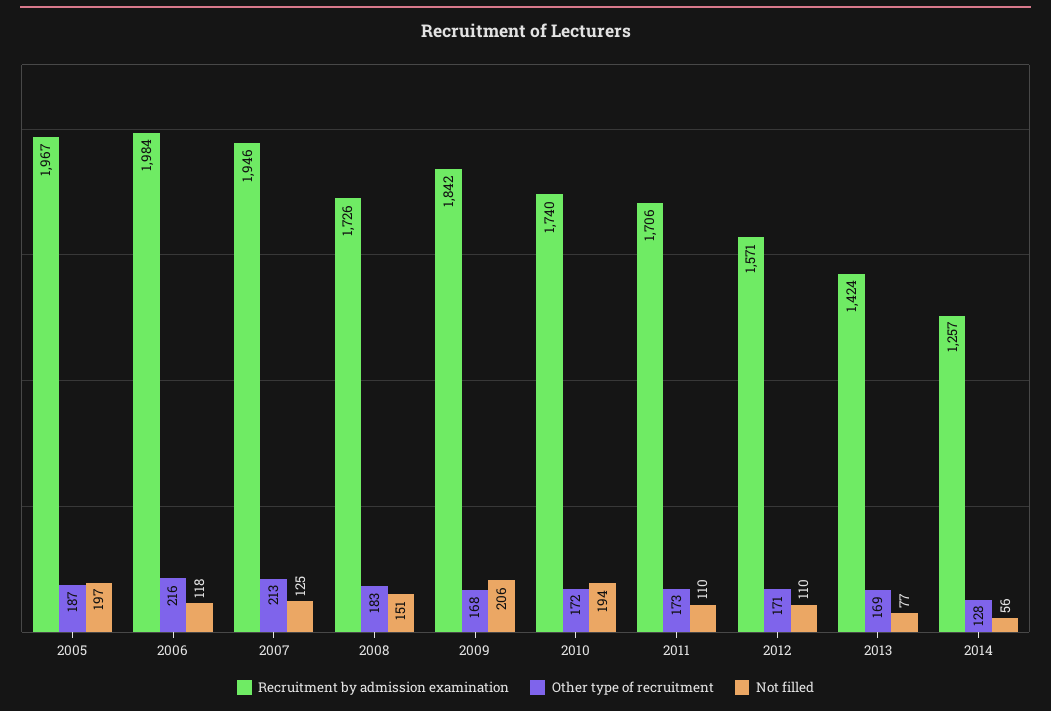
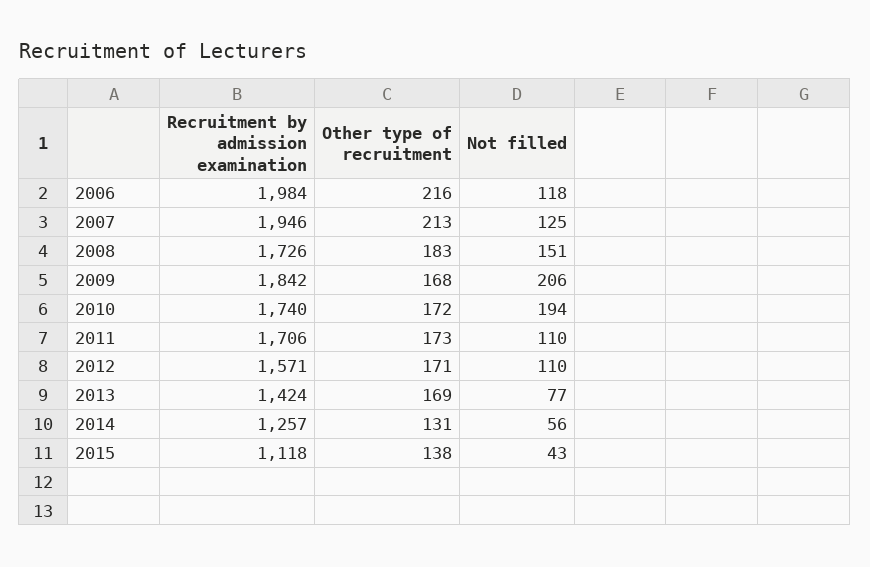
Recruitment by admission examination, 2005: 1967 -> none
Other type of recruitment, 2005: 187 -> none
Not filled, 2005: 197 -> none
Other type of recruitment, 2014: 128 -> 131
Recruitment by admission examination, 2015: none -> 1118
Other type of recruitment, 2015: none -> 138
Not filled, 2015: none -> 43

